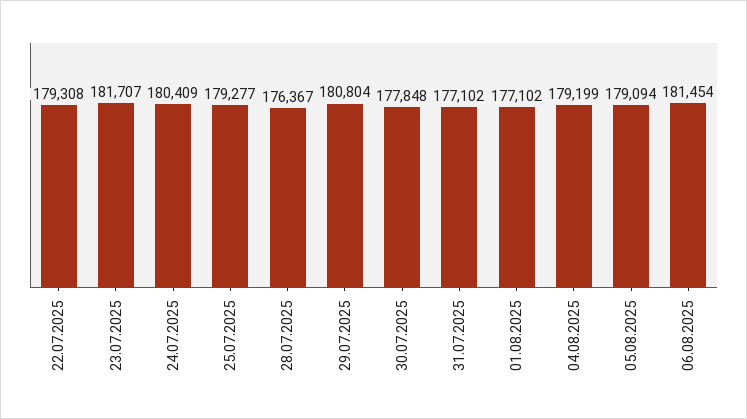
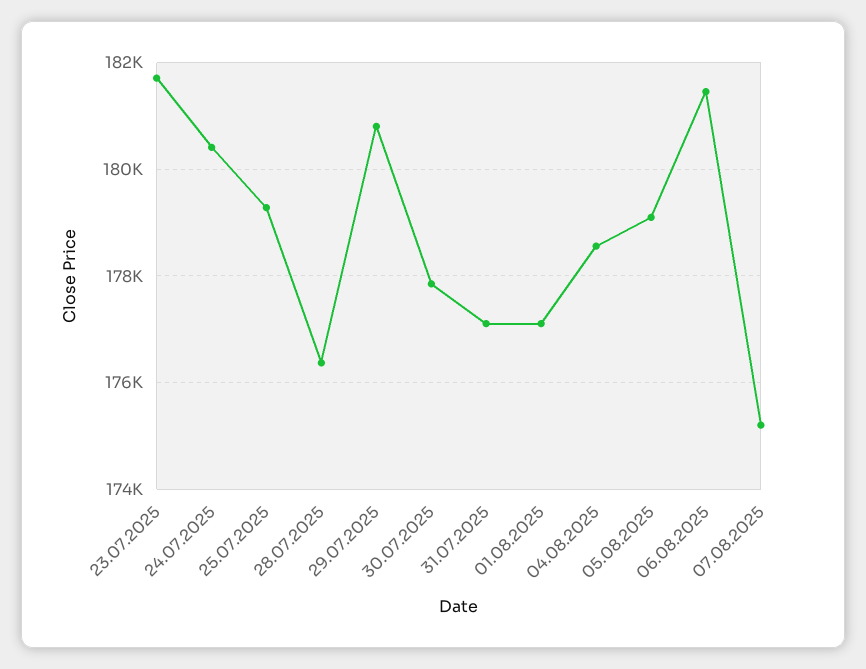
22.07.2025: 179308 -> none
04.08.2025: 179199 -> 178600
07.08.2025: none -> 175200

